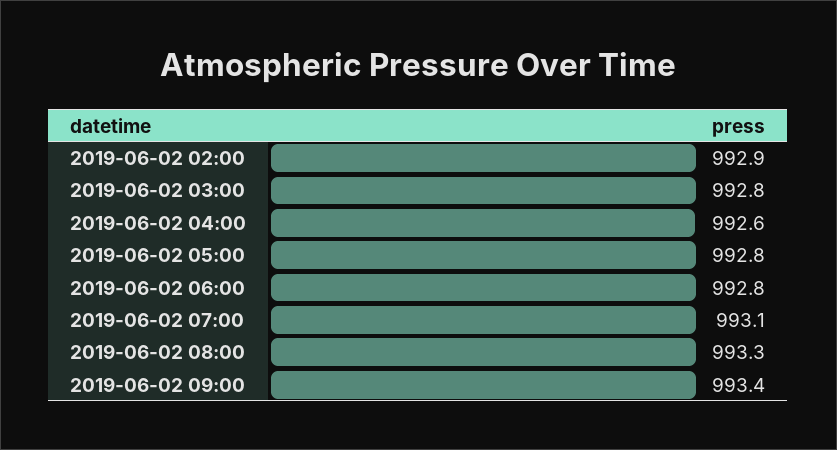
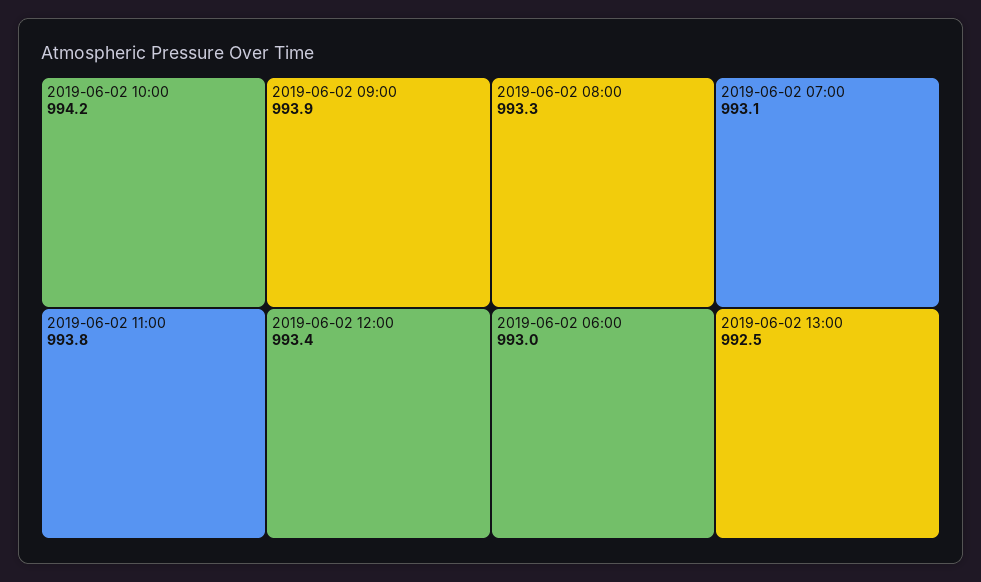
2019-06-02 02:00: 992.9 -> none
2019-06-02 03:00: 992.8 -> none
2019-06-02 04:00: 992.6 -> none
2019-06-02 05:00: 992.8 -> none
2019-06-02 06:00: 992.8 -> 993
2019-06-02 09:00: 993.4 -> 993.9
2019-06-02 10:00: none -> 994.2
2019-06-02 11:00: none -> 993.8
2019-06-02 12:00: none -> 993.4
2019-06-02 13:00: none -> 992.5

